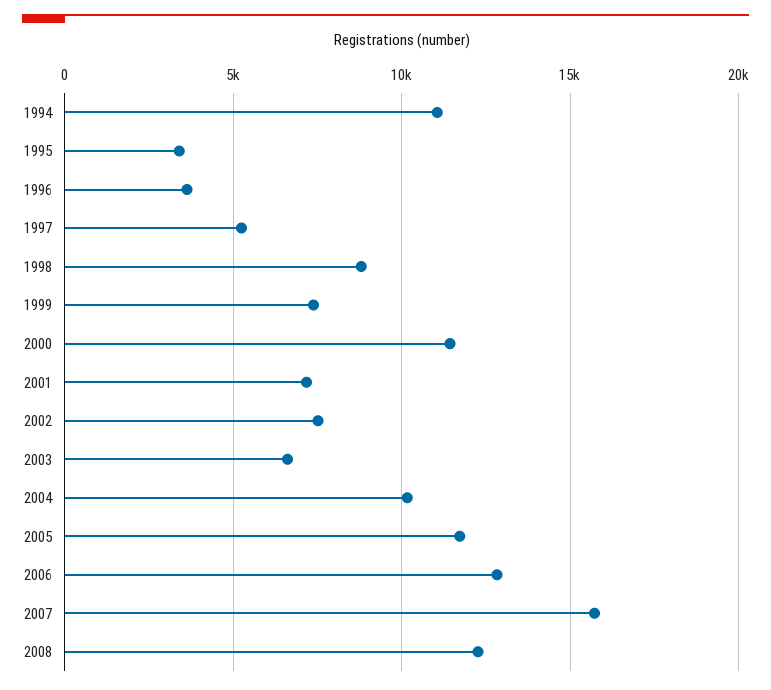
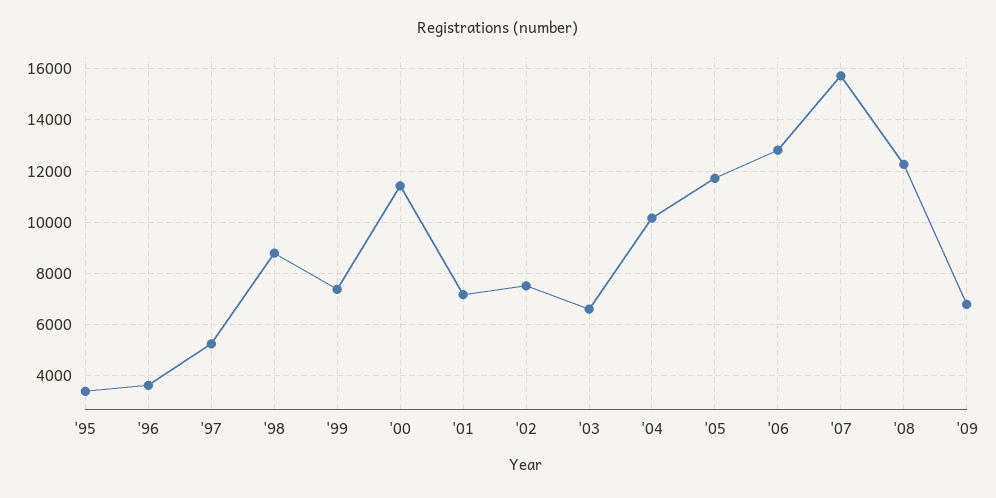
1994: 11000 -> none
'09: none -> 6750

